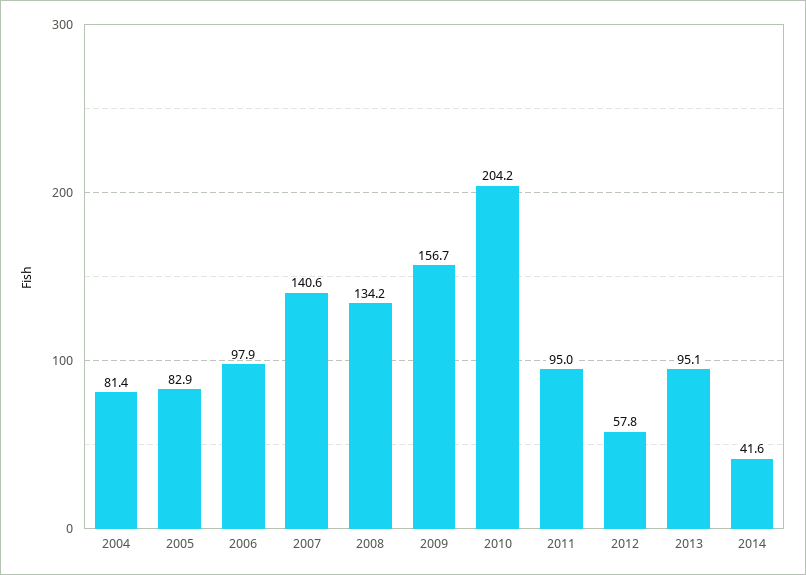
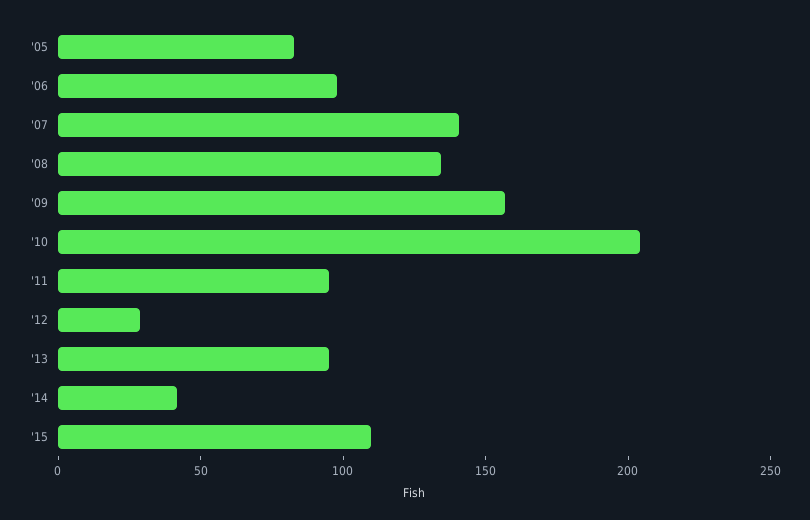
2004: 81.4 -> none
2012: 57.8 -> 30
'15: none -> 110

